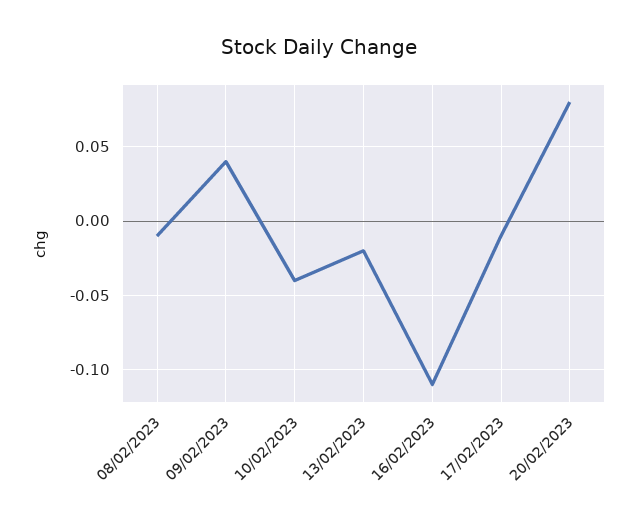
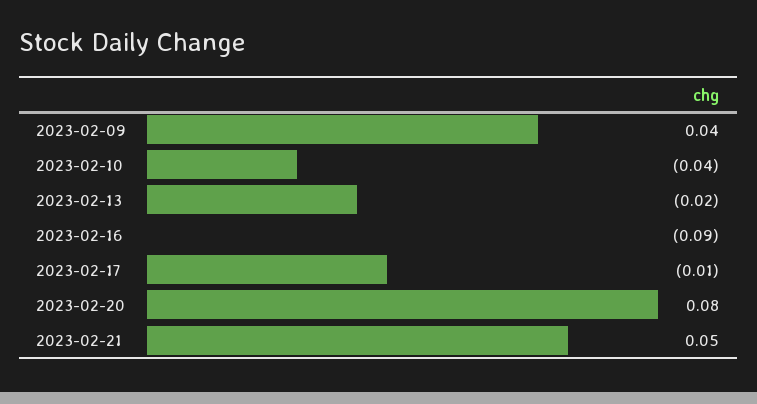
08/02/2023: -0.01 -> none
16/02/2023: -0.11 -> -0.09
2023-02-21: none -> 0.05

